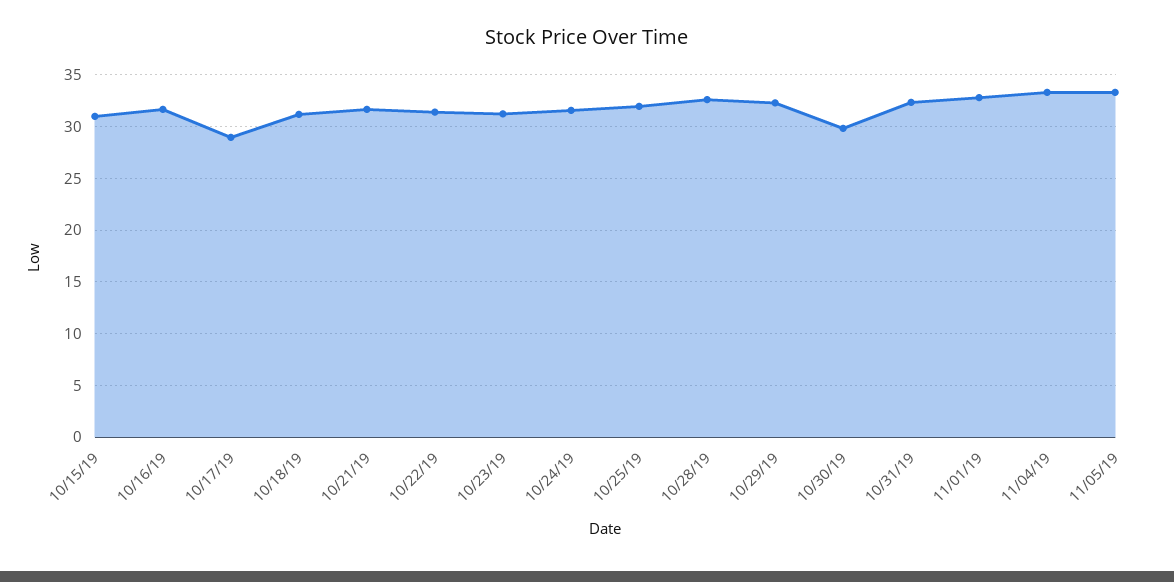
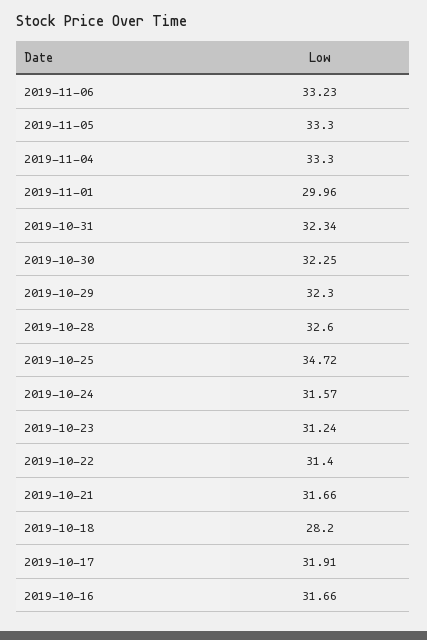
10/15/19: 31 -> none
10/17/19: 29 -> 31.91
10/18/19: 31 -> 28.2
10/25/19: 32 -> 34.72
10/30/19: 30 -> 32.25
11/01/19: 33 -> 29.96
2019-11-06: none -> 33.23

